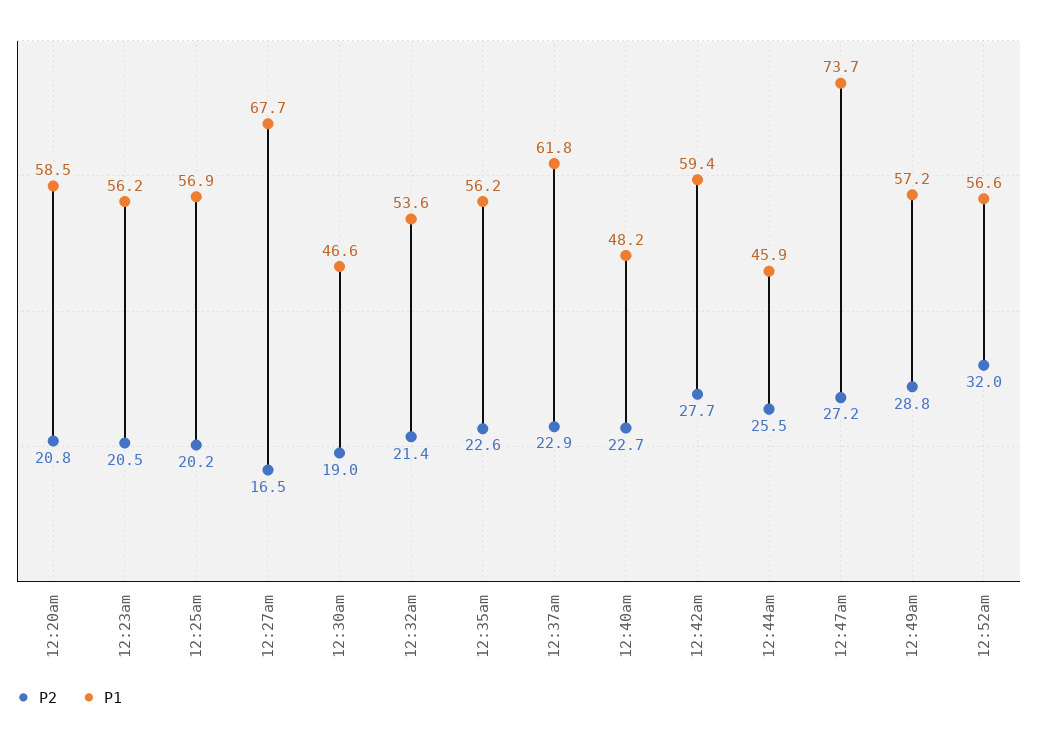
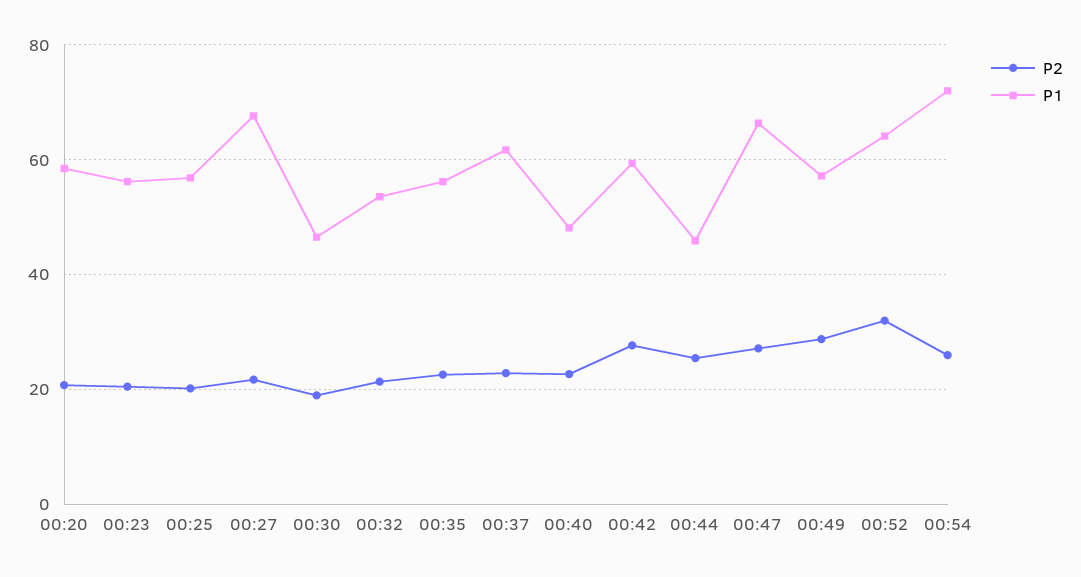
P2, 12:27am: 16.5 -> 22
P1, 12:47am: 73.7 -> 66
P1, 12:52am: 56.6 -> 64
P2, 00:54: none -> 26
P1, 00:54: none -> 72

